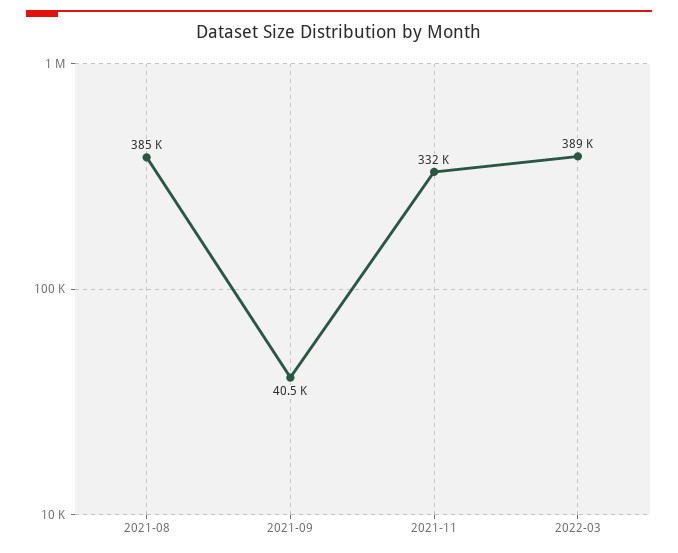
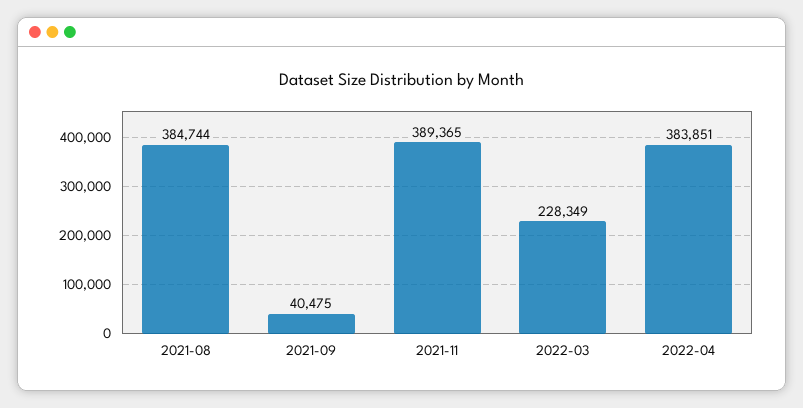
2021-11: 332000 -> 389365
2022-03: 389000 -> 228349
2022-04: none -> 383851

